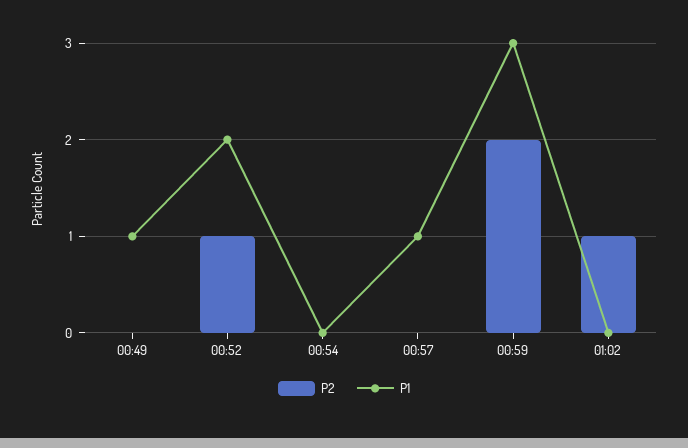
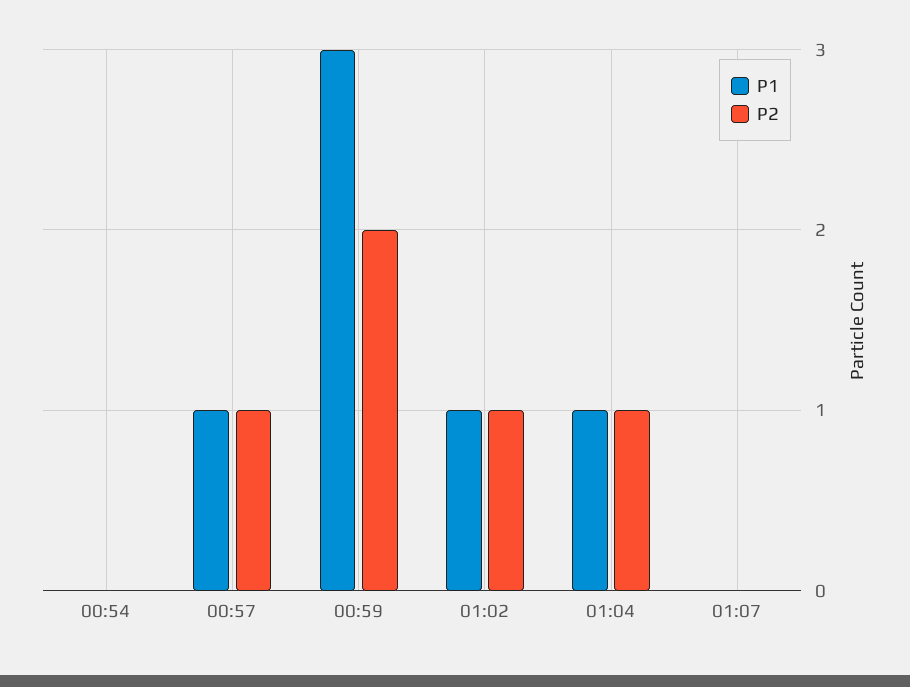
P2, 00:49: 0 -> none
P1, 00:49: 1 -> none
P2, 00:52: 1 -> none
P1, 00:52: 2 -> none
P2, 00:57: 0 -> 1
P1, 01:02: 0 -> 1
P1, 01:04: none -> 1
P2, 01:04: none -> 1
P1, 01:07: none -> 0
P2, 01:07: none -> 0

